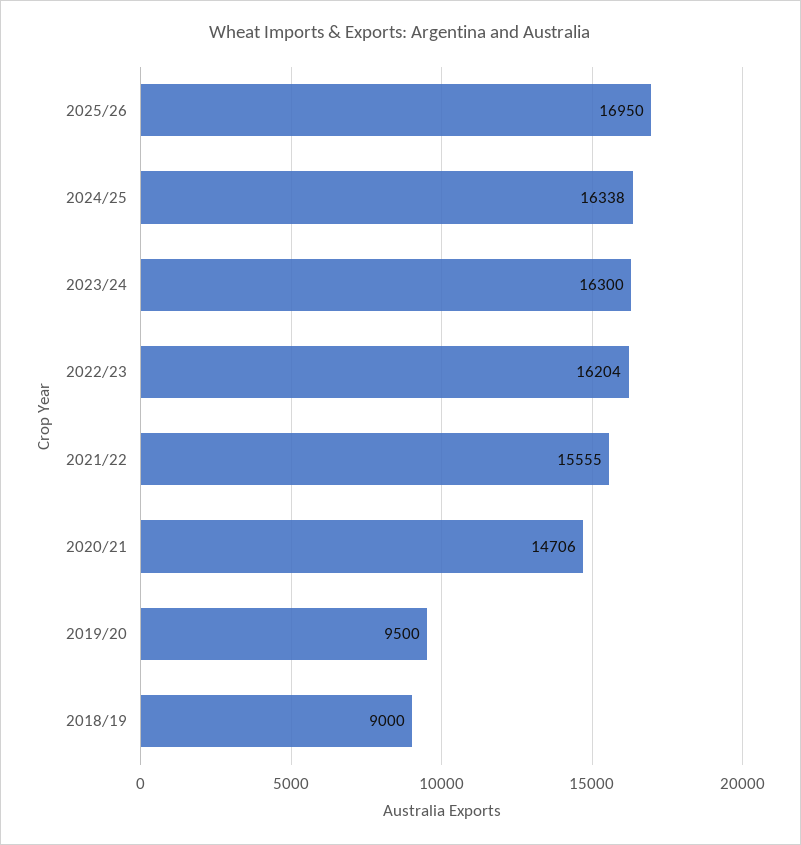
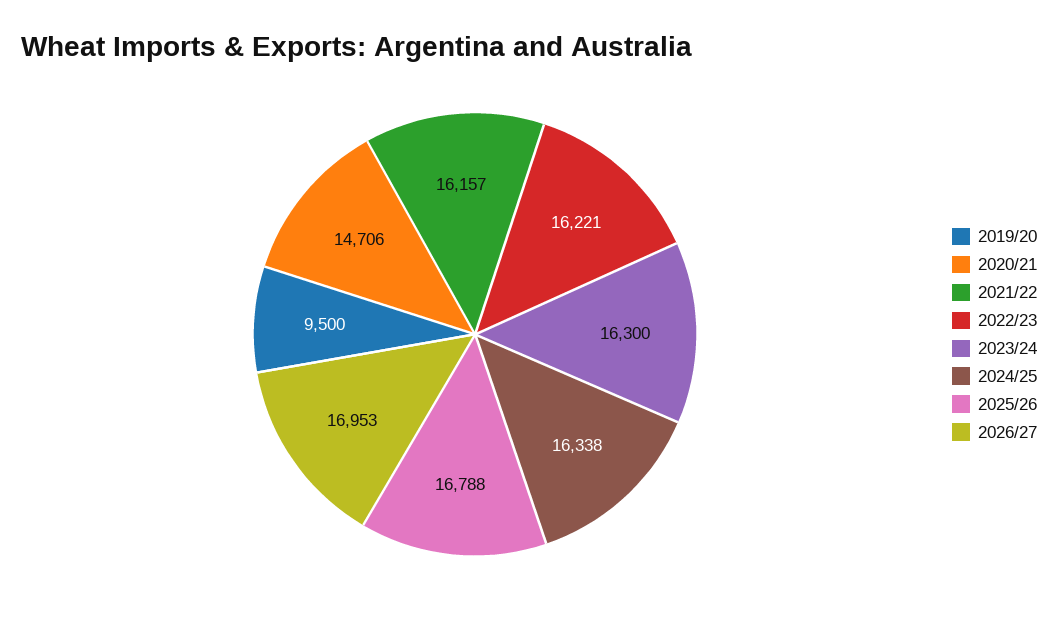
2025/26: 16950 -> 16788
2022/23: 16204 -> 16221
2021/22: 15555 -> 16157
2018/19: 9000 -> none
2026/27: none -> 16953

